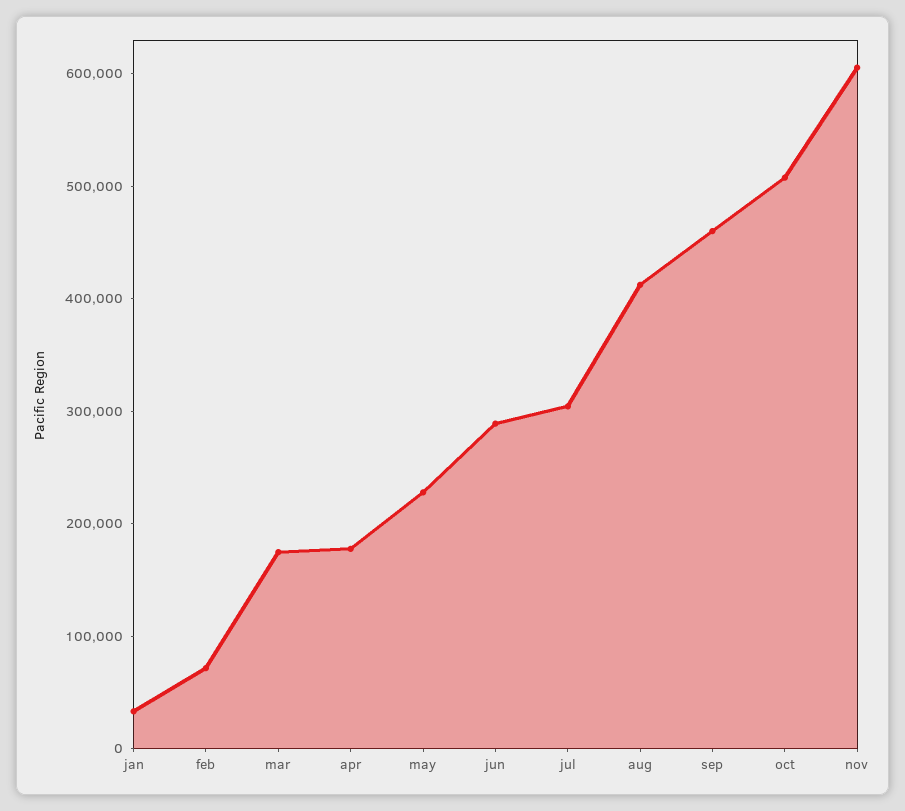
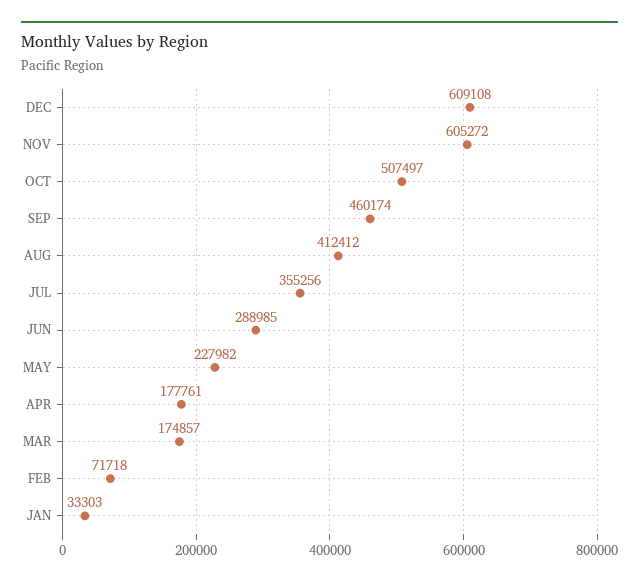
jul: 300000 -> 355256
DEC: none -> 609108

